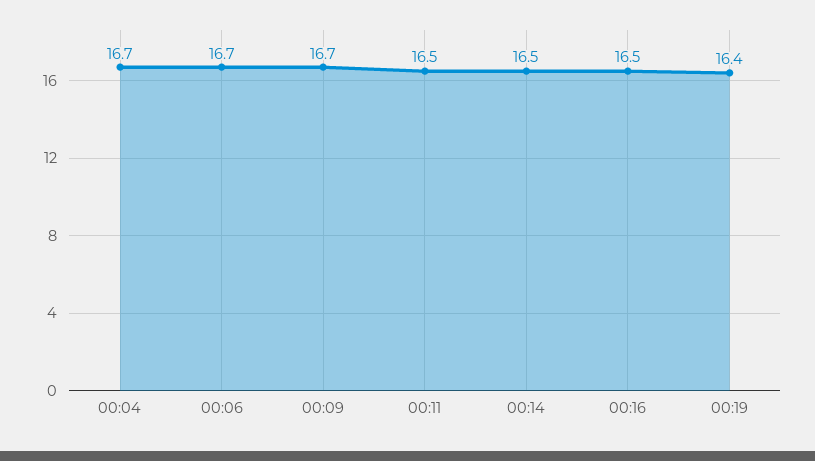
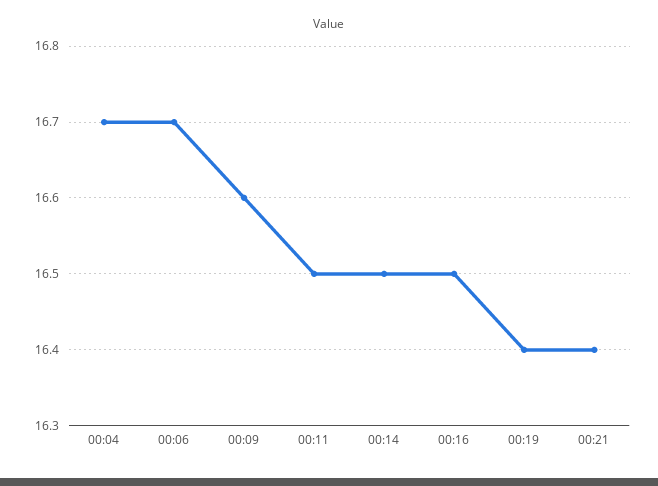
00:09: 16.7 -> 16.6
00:21: none -> 16.4

